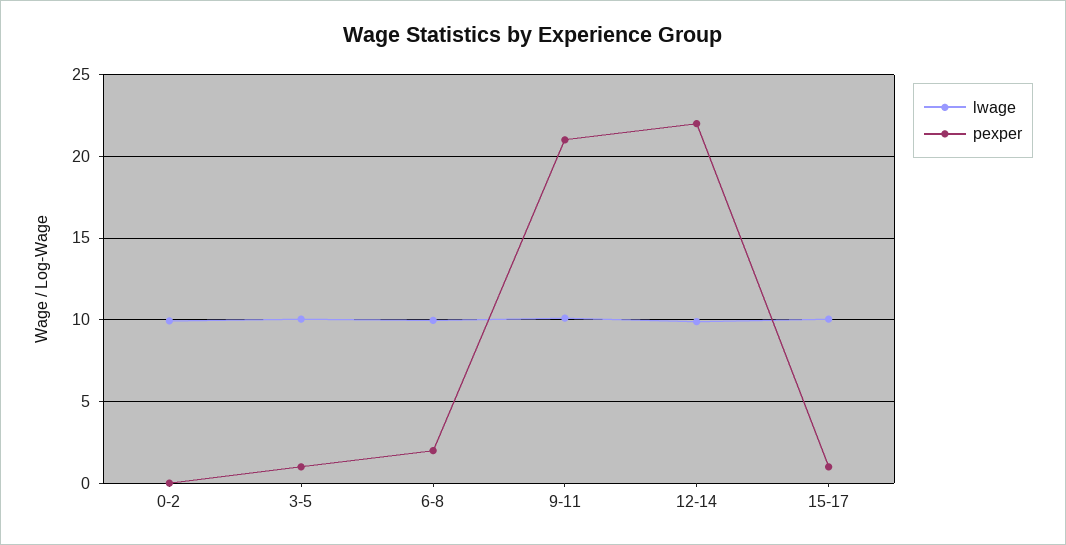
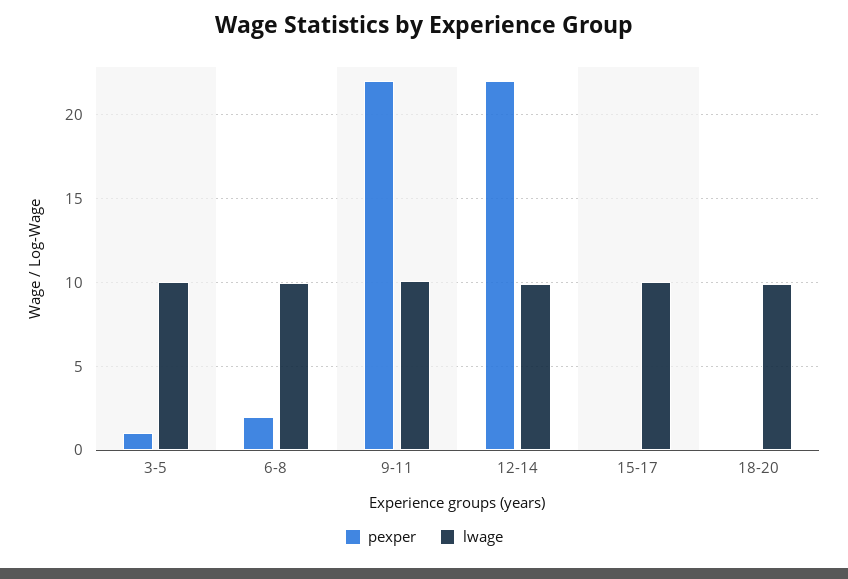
lwage, 0-2: 10 -> none
pexper, 0-2: 0 -> none
pexper, 9-11: 21 -> 22
pexper, 15-17: 1 -> 0
pexper, 18-20: none -> 0
lwage, 18-20: none -> 10

